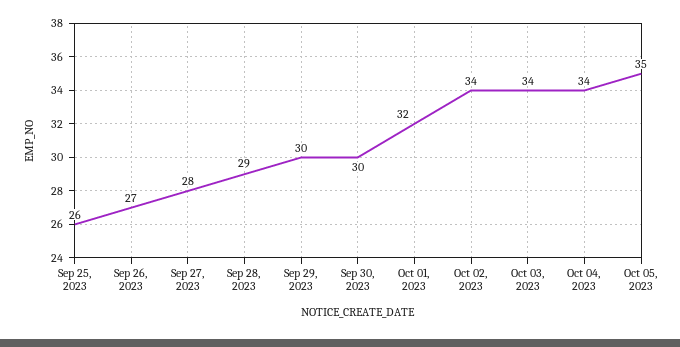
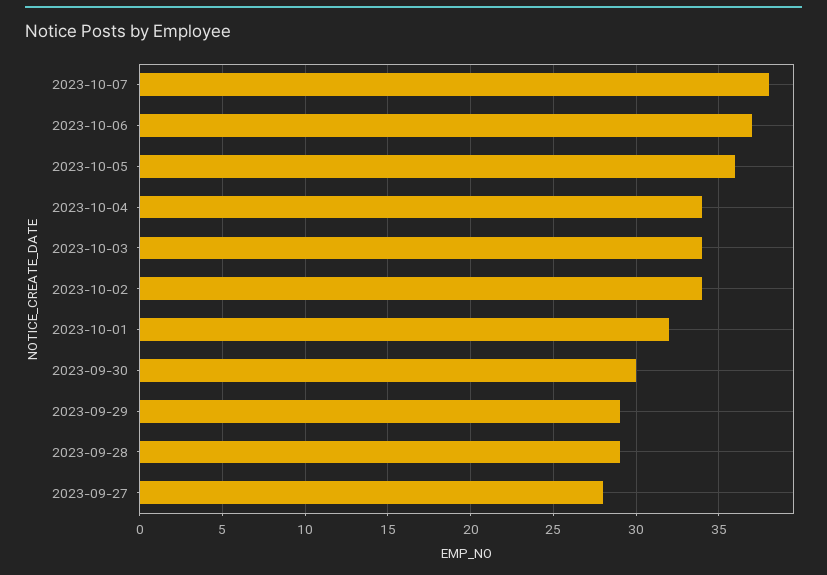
Sep 25, 2023: 26 -> none
Sep 26, 2023: 27 -> none
Sep 29, 2023: 30 -> 29
Oct 05, 2023: 35 -> 36
2023-10-07: none -> 38
2023-10-06: none -> 37

